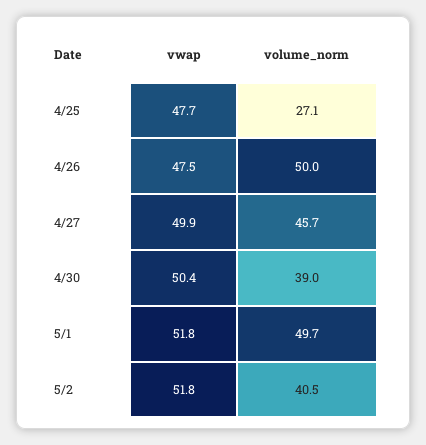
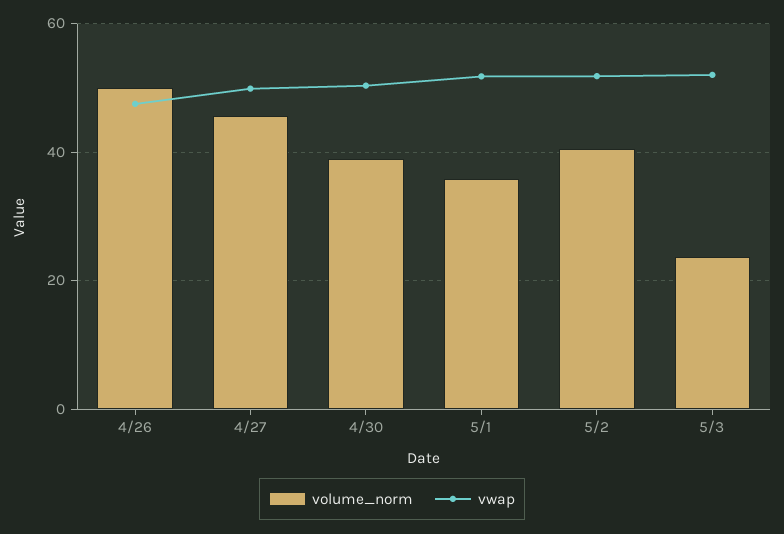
vwap, 4/25: 47.7 -> none
volume_norm, 4/25: 27.1 -> none
volume_norm, 5/1: 49.7 -> 36
volume_norm, 5/3: none -> 24
vwap, 5/3: none -> 52

